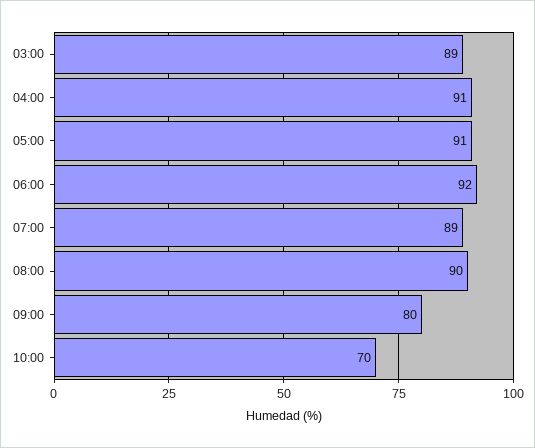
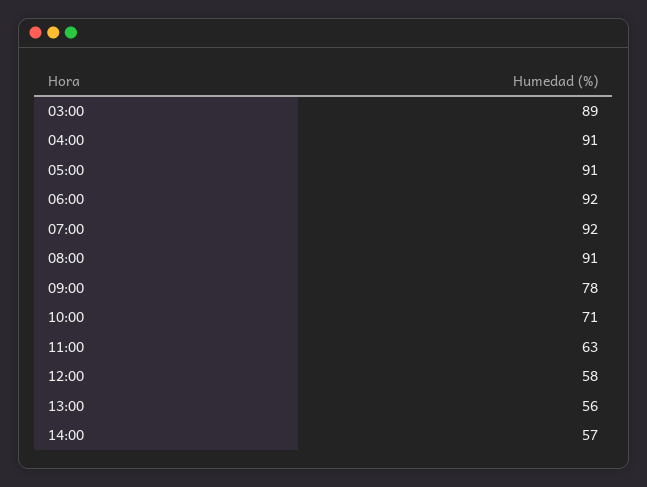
07:00: 89 -> 92
08:00: 90 -> 91
09:00: 80 -> 78
10:00: 70 -> 71
11:00: none -> 63
12:00: none -> 58
13:00: none -> 56
14:00: none -> 57

